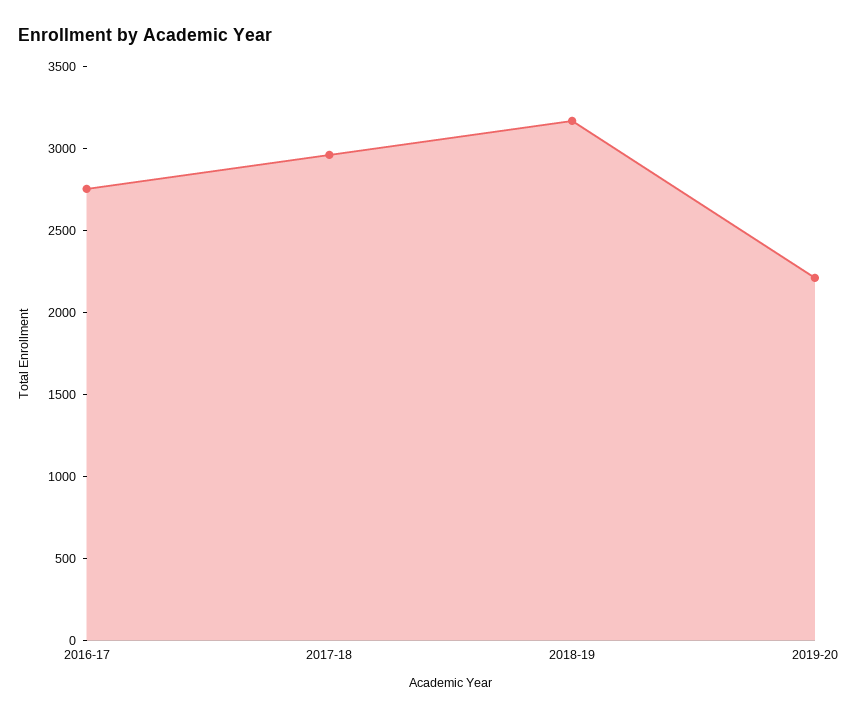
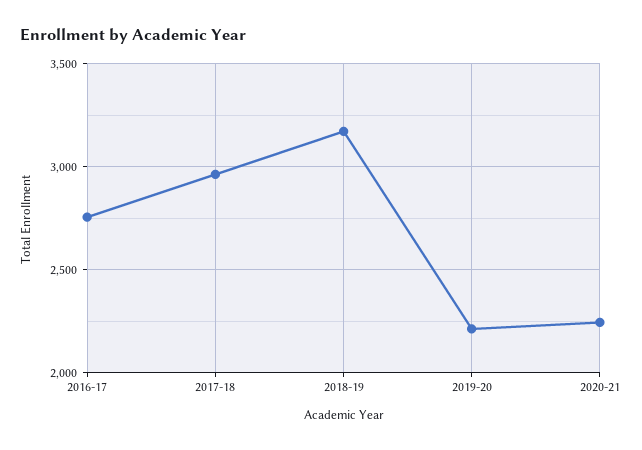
2020-21: none -> 2250

